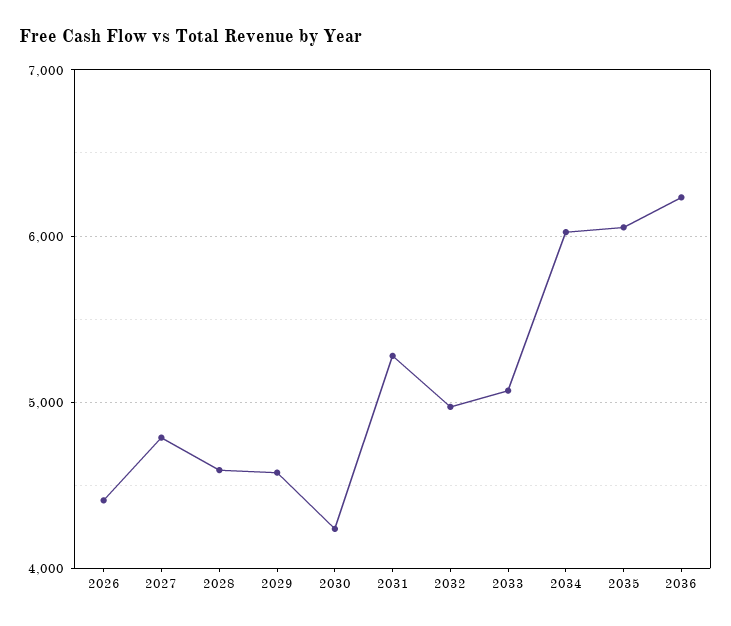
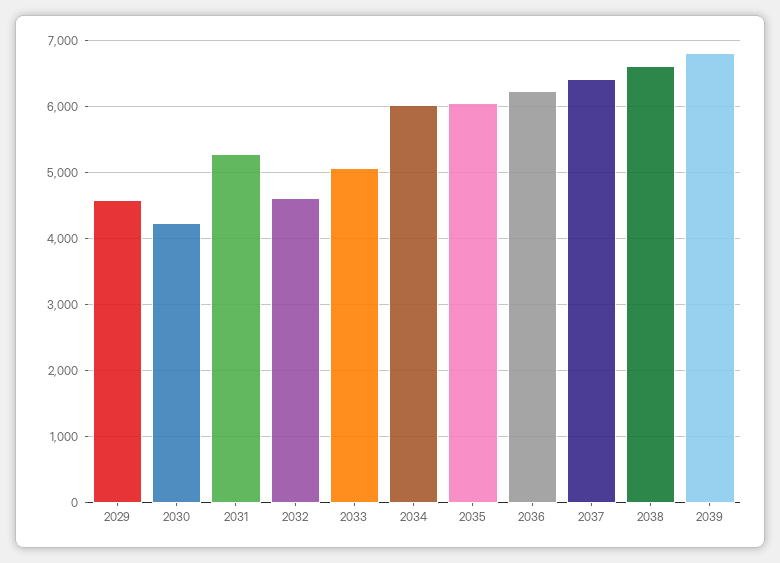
2026: 4400 -> none
2027: 4800 -> none
2028: 4600 -> none
2032: 5000 -> 4600
2037: none -> 6400
2038: none -> 6600
2039: none -> 6800

